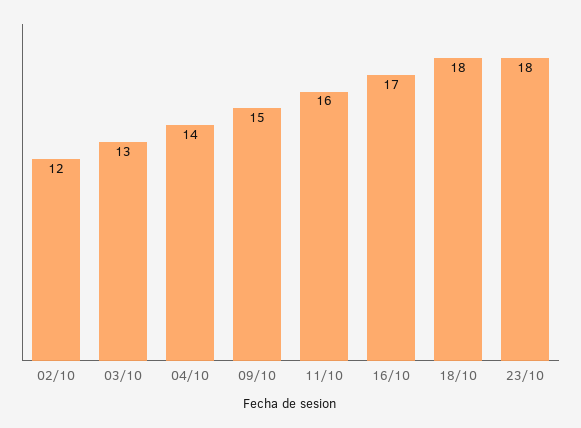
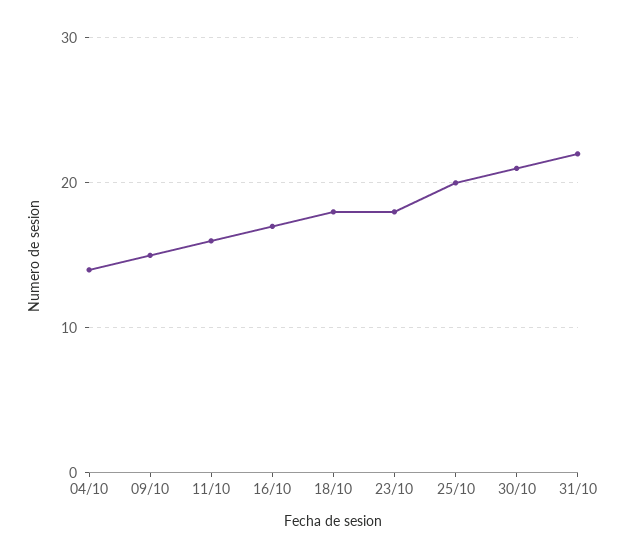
02/10: 12 -> none
03/10: 13 -> none
25/10: none -> 20
30/10: none -> 21
31/10: none -> 22

